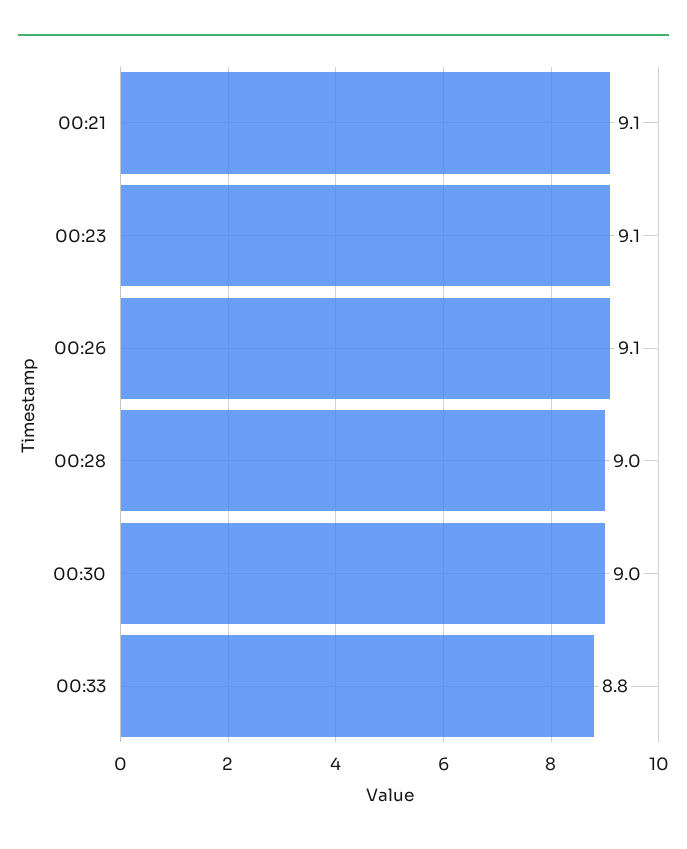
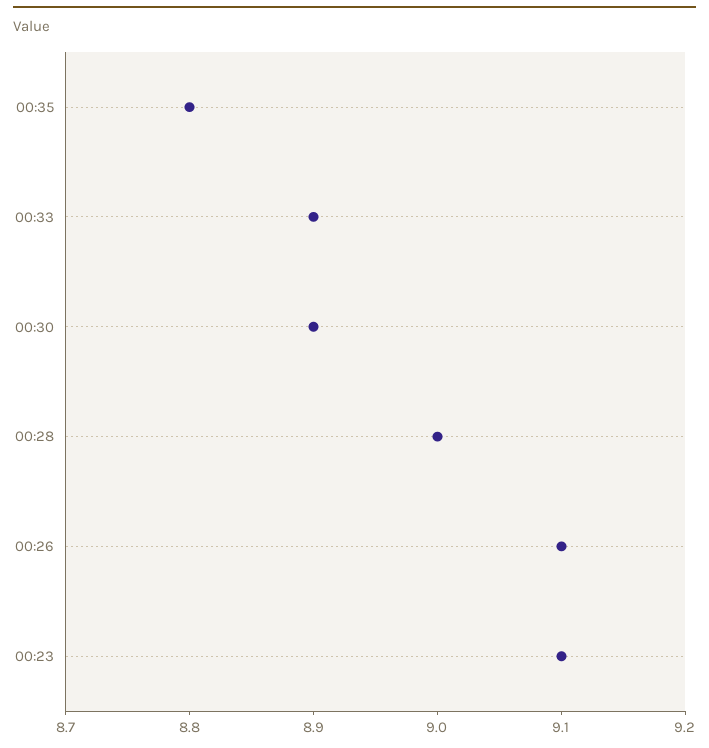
00:21: 9.1 -> none
00:30: 9 -> 8.9
00:33: 8.8 -> 8.9
00:35: none -> 8.8

